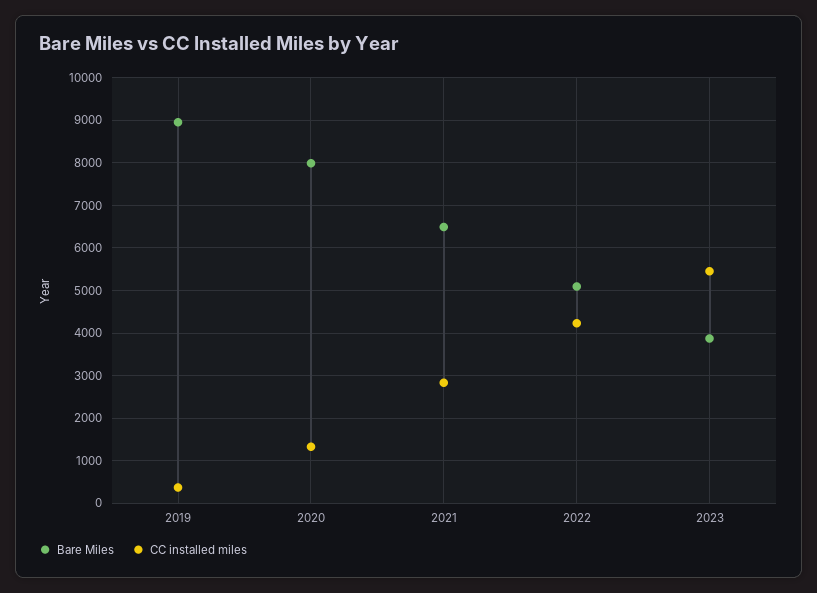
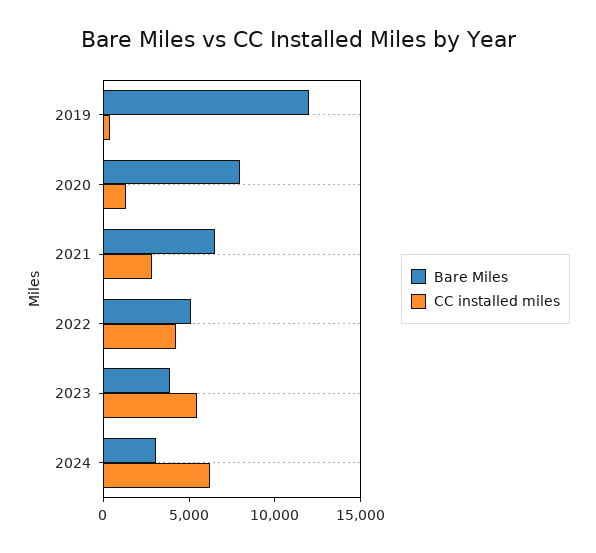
Bare Miles, 2019: 9000 -> 12000
Bare Miles, 2024: none -> 3000
CC installed miles, 2024: none -> 6000

